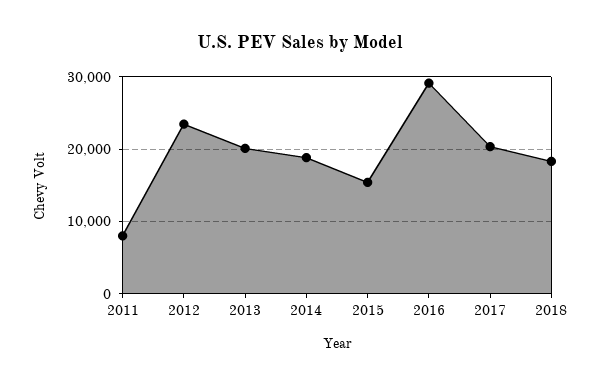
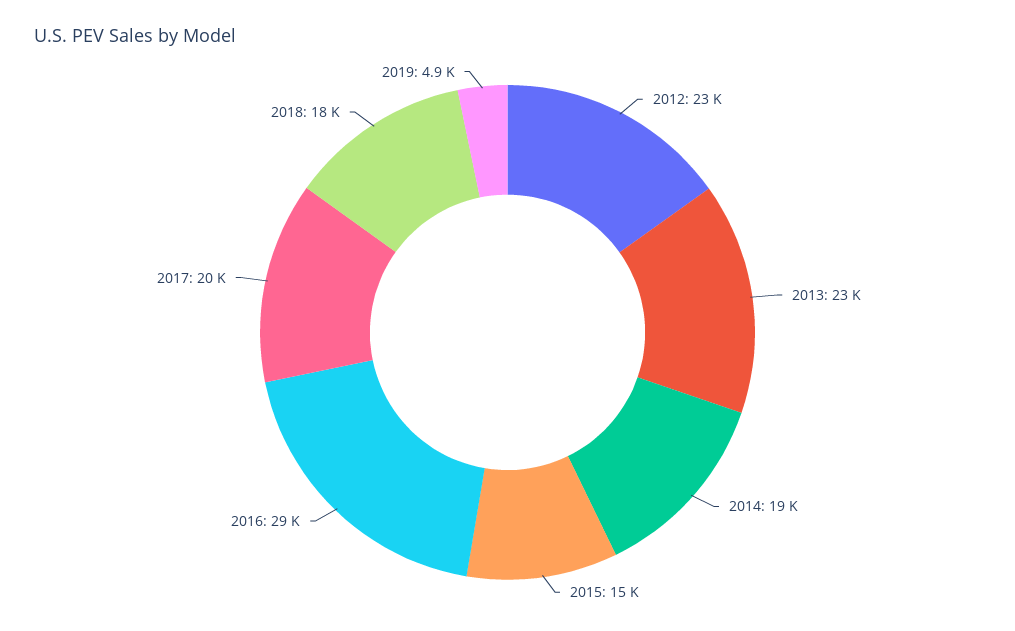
2011: 8000 -> none
2013: 20000 -> 23000
2019: none -> 4900

